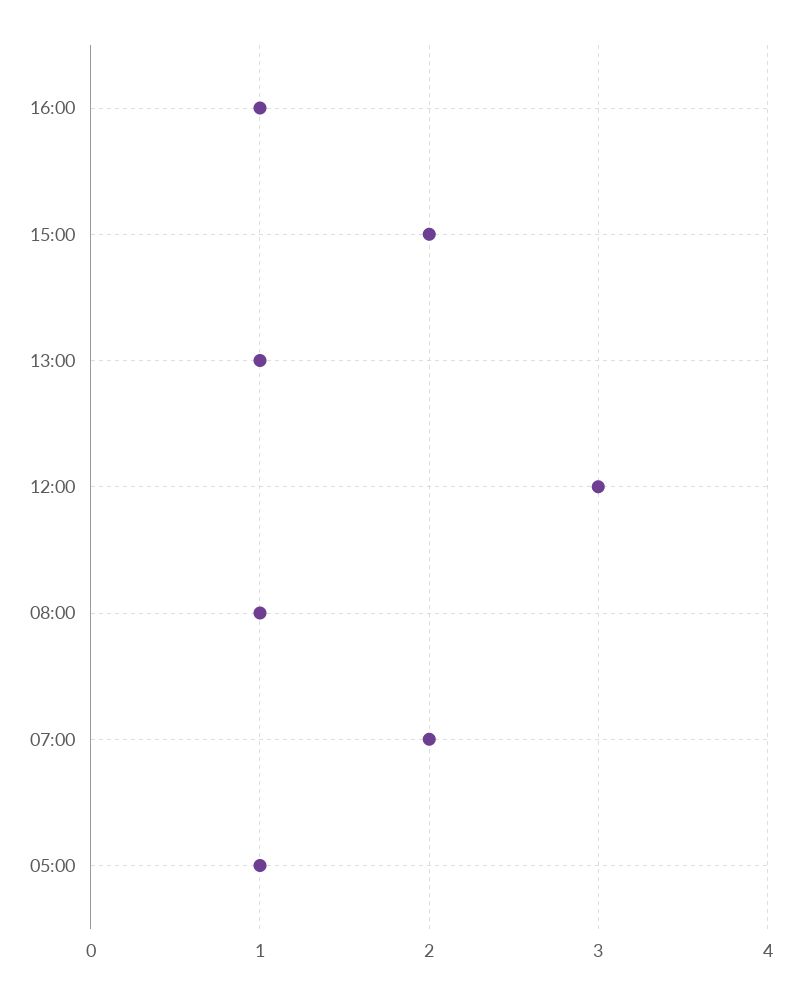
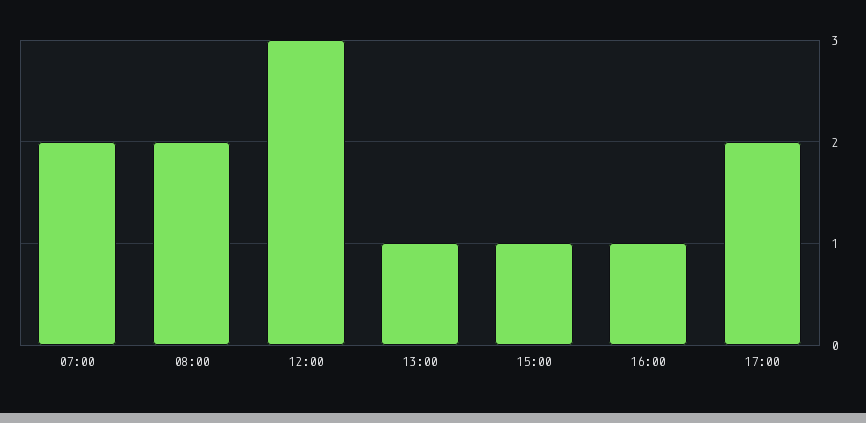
15:00: 2 -> 1
08:00: 1 -> 2
05:00: 1 -> none
17:00: none -> 2

